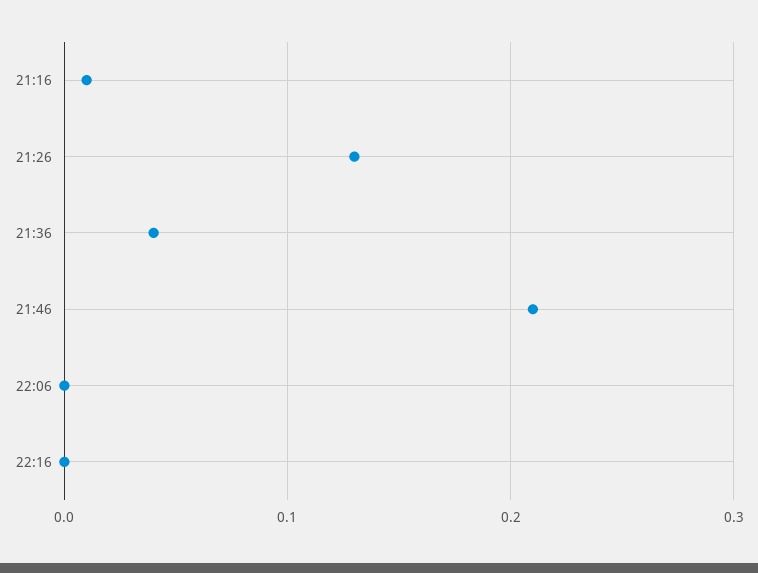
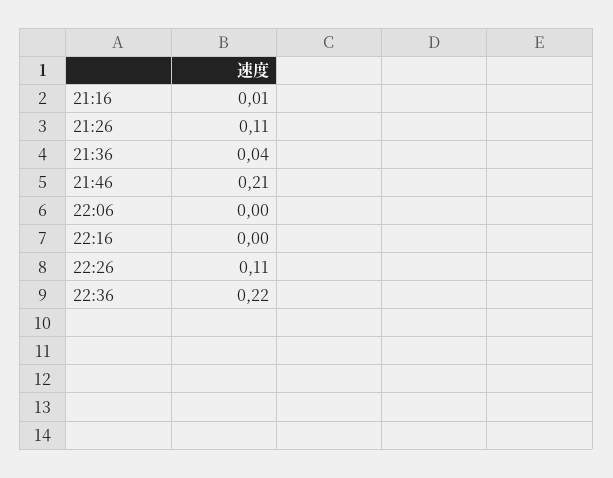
21:26: 0.13 -> 0.11
22:26: none -> 0.11
22:36: none -> 0.22

